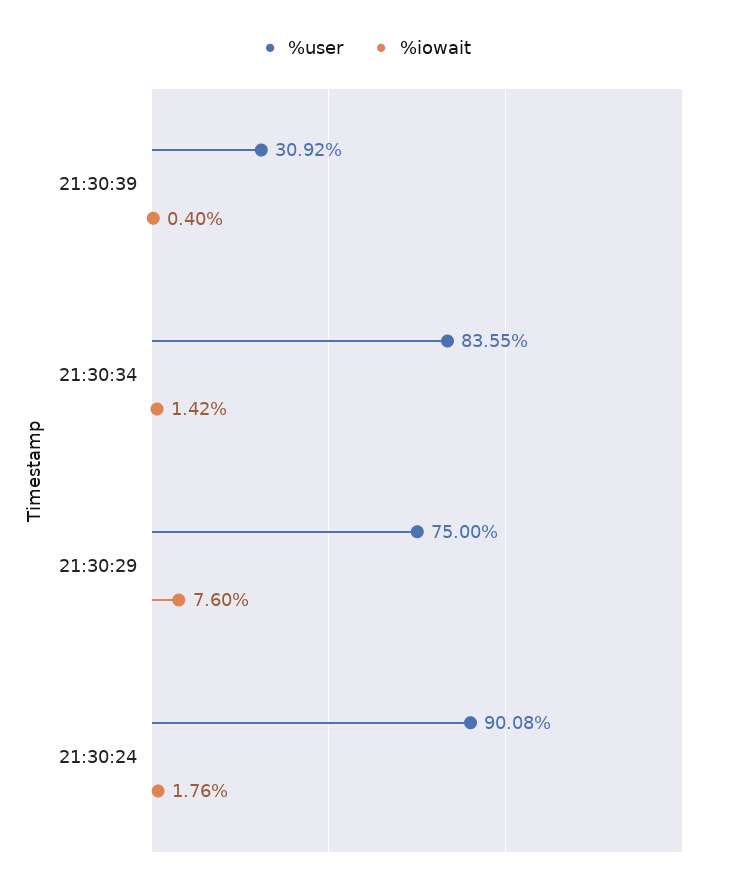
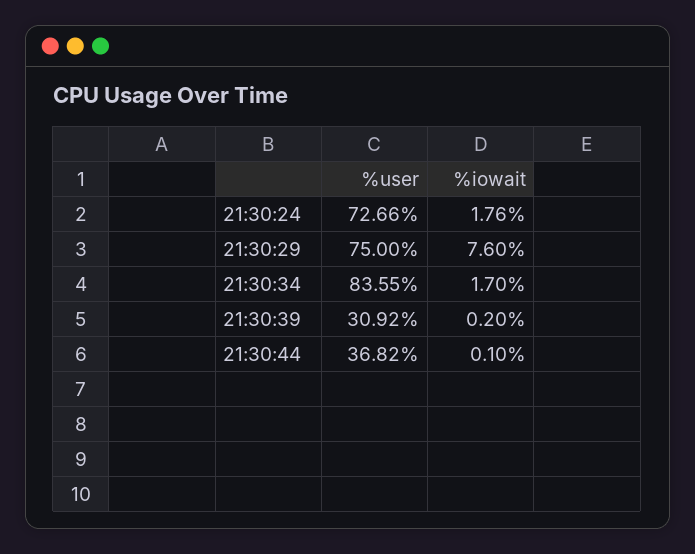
%iowait, 21:30:39: 0.4 -> 0.2
%iowait, 21:30:34: 1.42 -> 1.7
%user, 21:30:24: 90.08 -> 72.66
%user, 21:30:44: none -> 36.82
%iowait, 21:30:44: none -> 0.1

